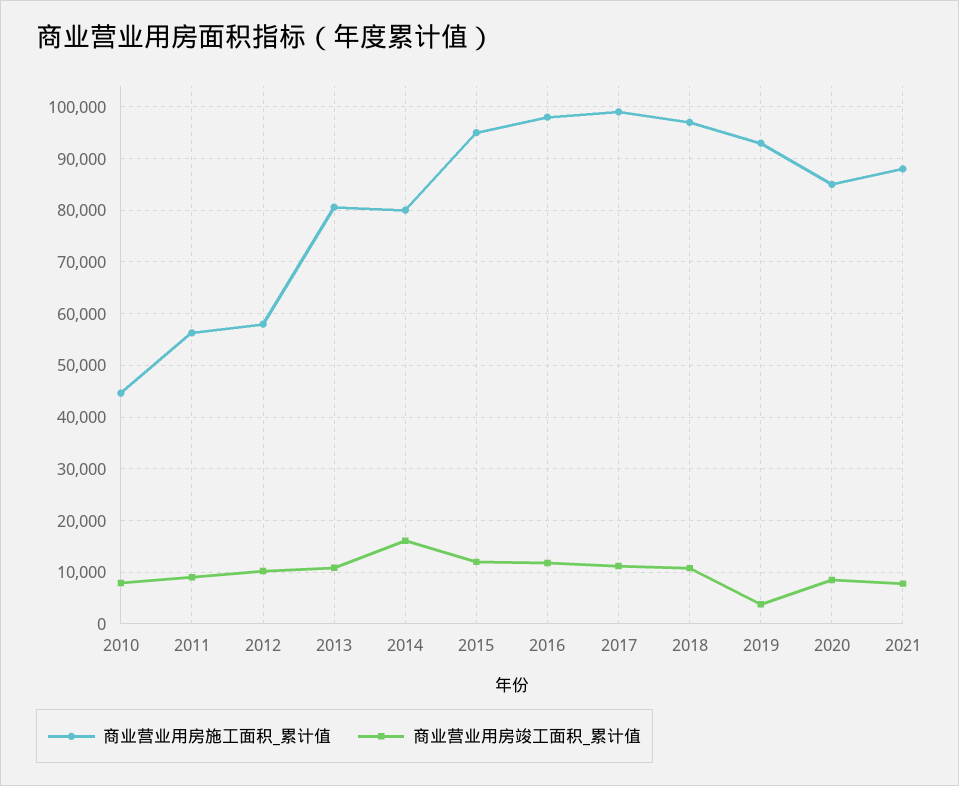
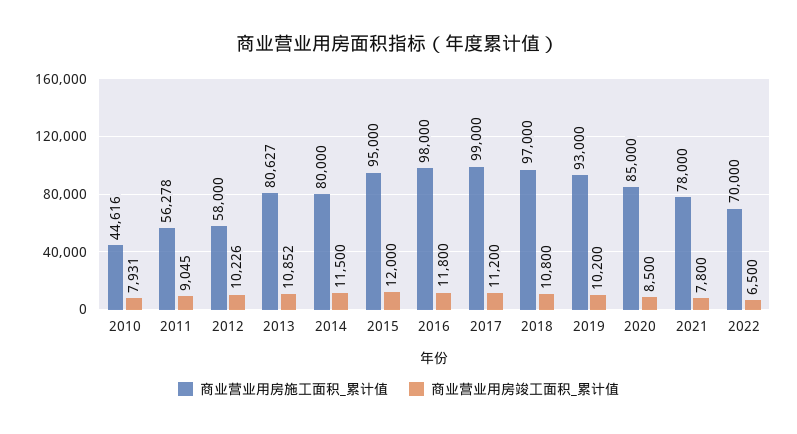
商业营业用房竣工面积_累计值, 2014: 16000 -> 11500
商业营业用房竣工面积_累计值, 2019: 4000 -> 10200
商业营业用房施工面积_累计值, 2021: 88000 -> 78000
商业营业用房施工面积_累计值, 2022: none -> 70000
商业营业用房竣工面积_累计值, 2022: none -> 6500

